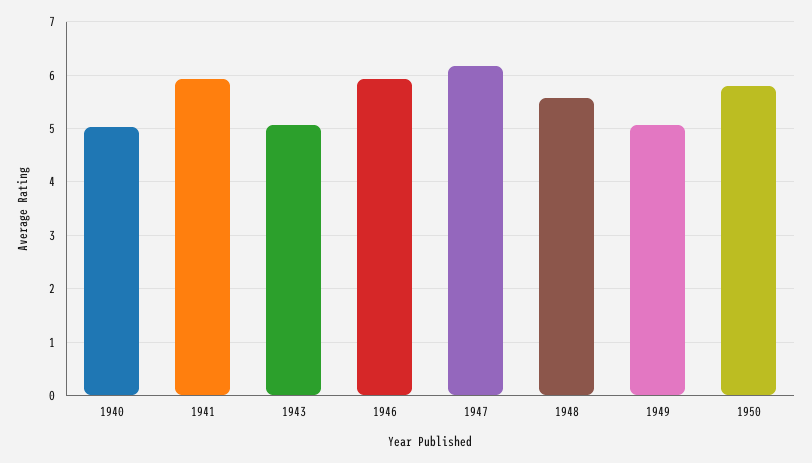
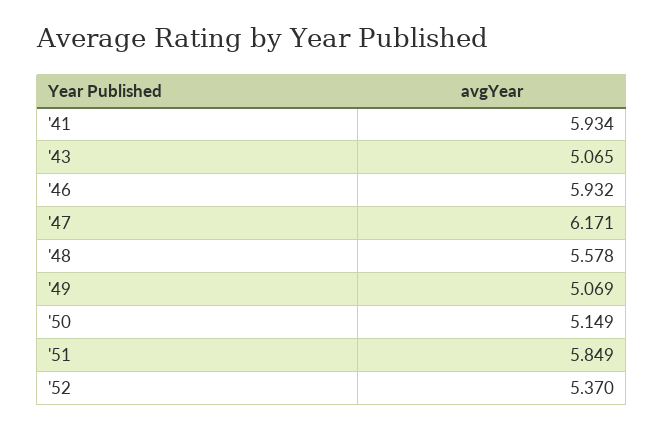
1940: 5 -> none
1950: 5.8 -> 5.149
'51: none -> 5.849
'52: none -> 5.37

